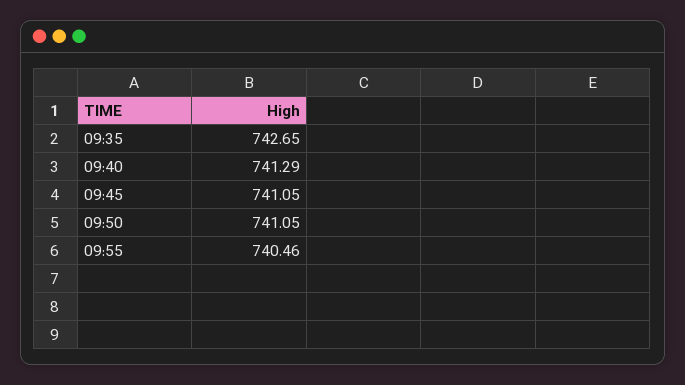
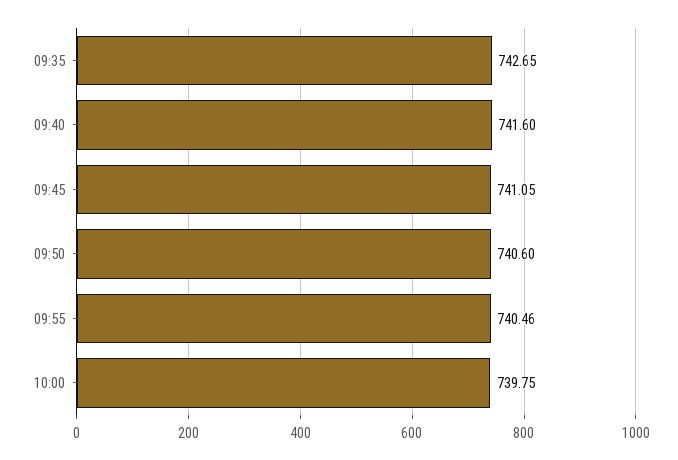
09:40: 741.29 -> 741.6
09:50: 741.05 -> 740.6
10:00: none -> 739.75

